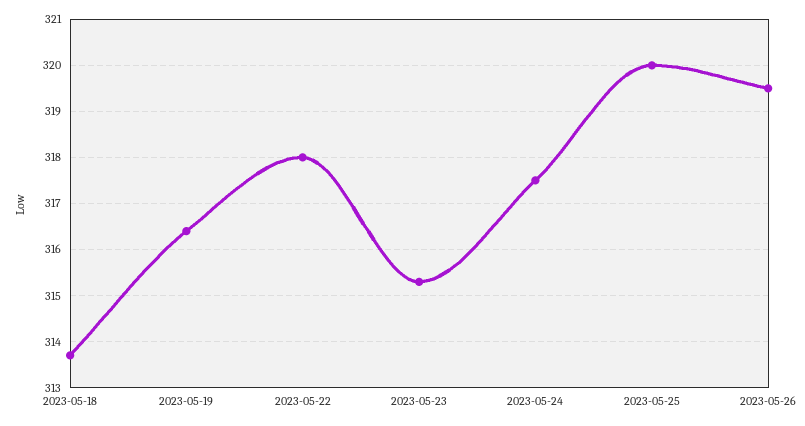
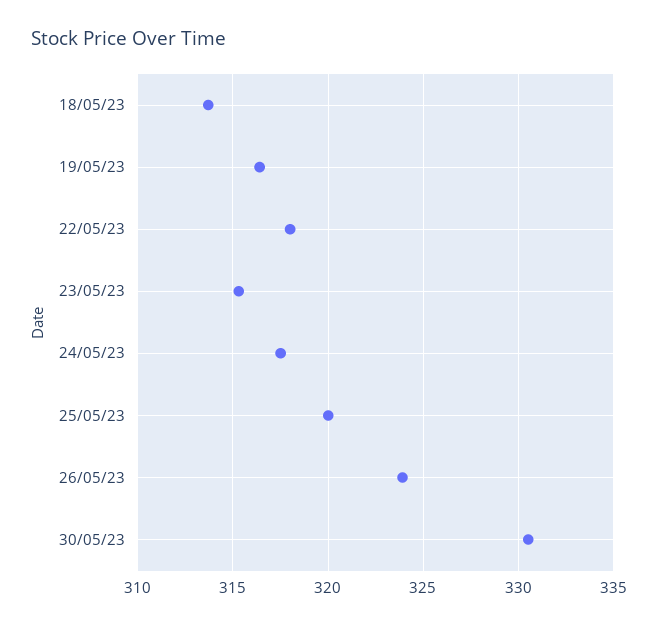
2023-05-26: 319.5 -> 324
30/05/23: none -> 330.5

